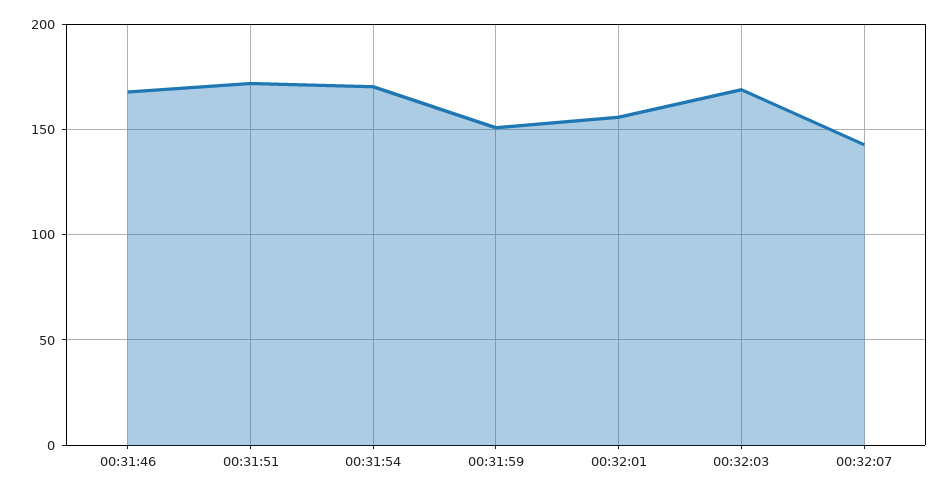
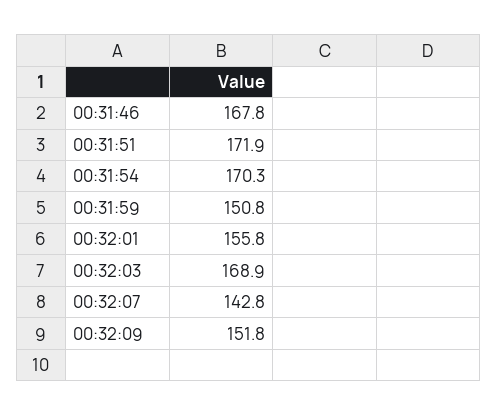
00:32:09: none -> 151.8

